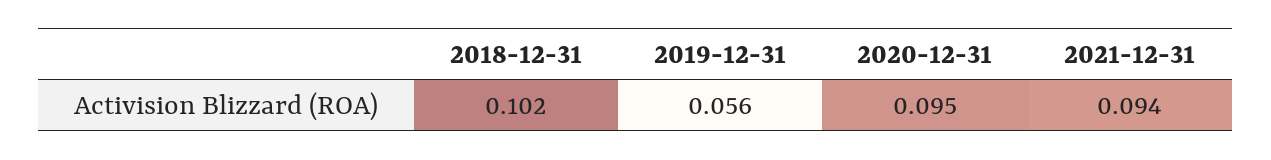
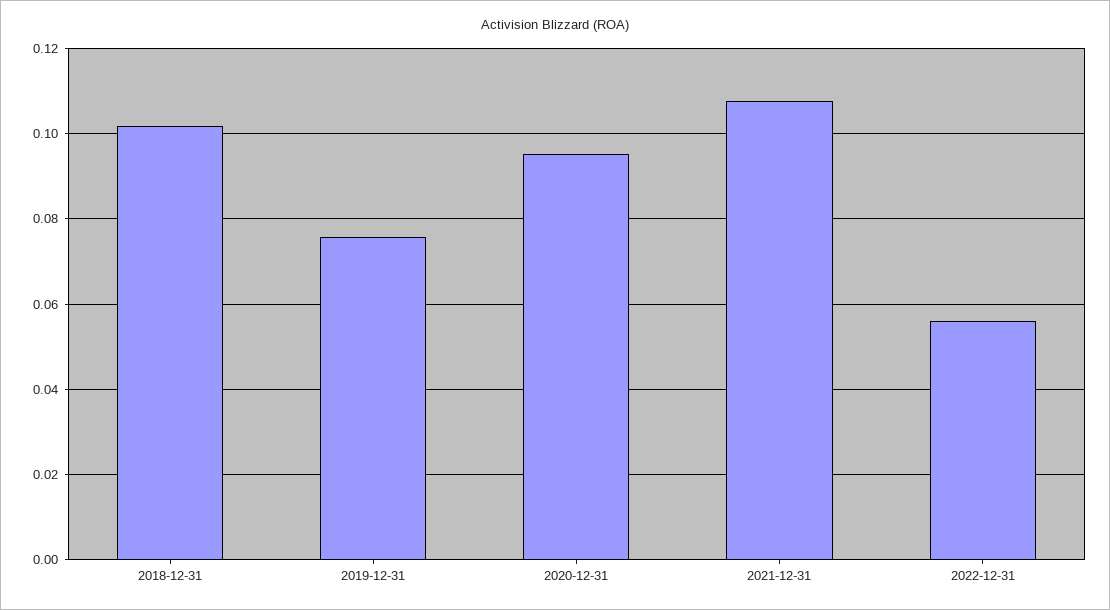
2019-12-31: 0.056 -> 0.076
2021-12-31: 0.094 -> 0.108
2022-12-31: none -> 0.056

